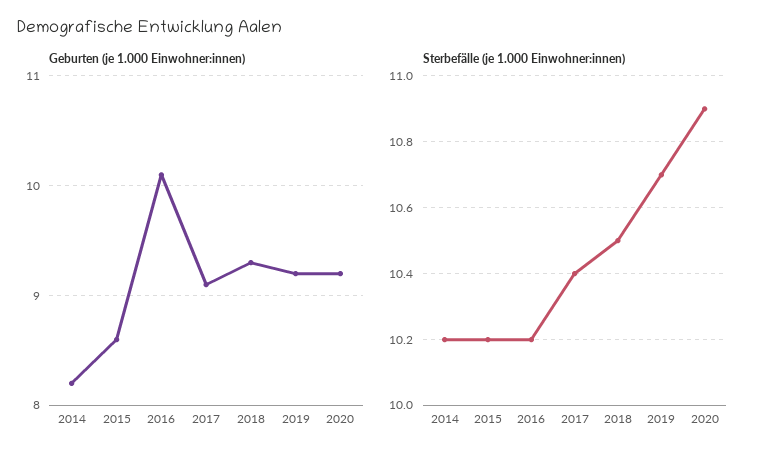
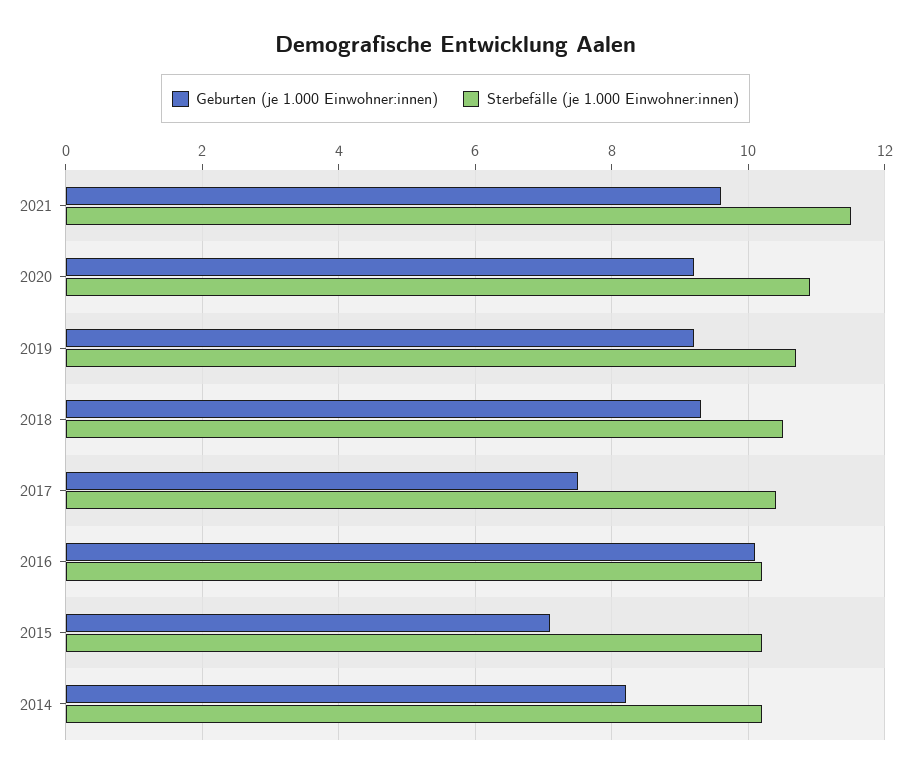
Geburten (je 1.000 Einwohner:innen), 2015: 8.6 -> 7
Geburten (je 1.000 Einwohner:innen), 2017: 9.1 -> 7.5
Geburten (je 1.000 Einwohner:innen), 2021: none -> 9.5
Sterbefälle (je 1.000 Einwohner:innen), 2021: none -> 11.5

